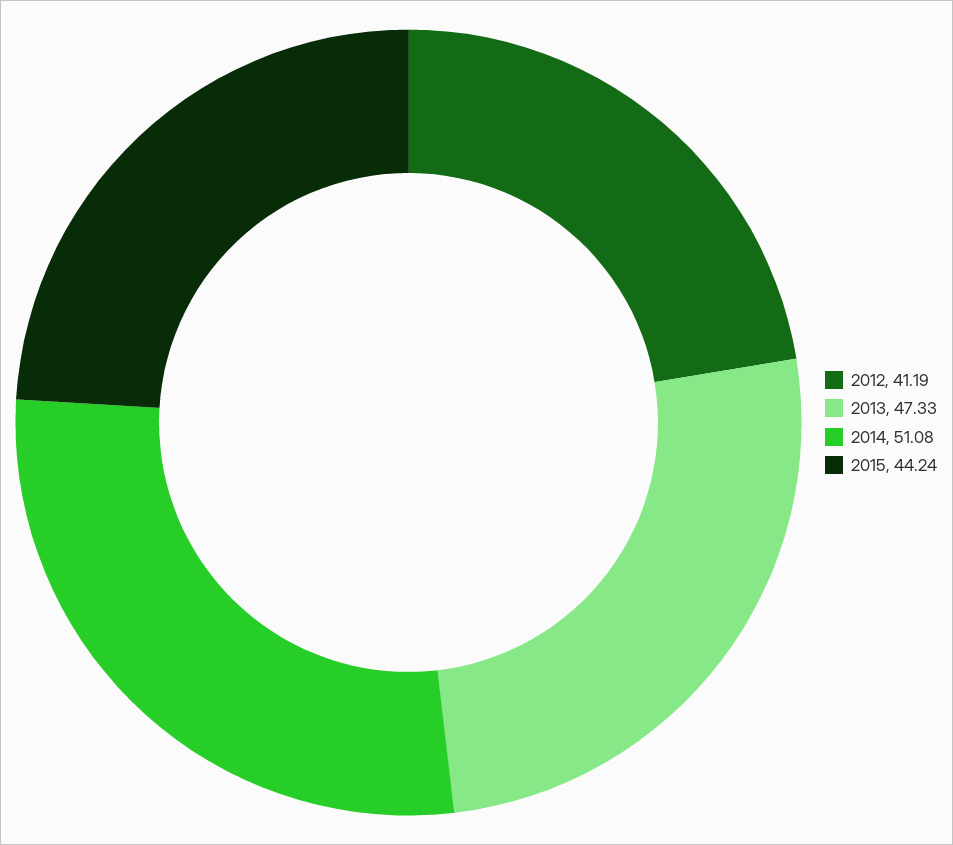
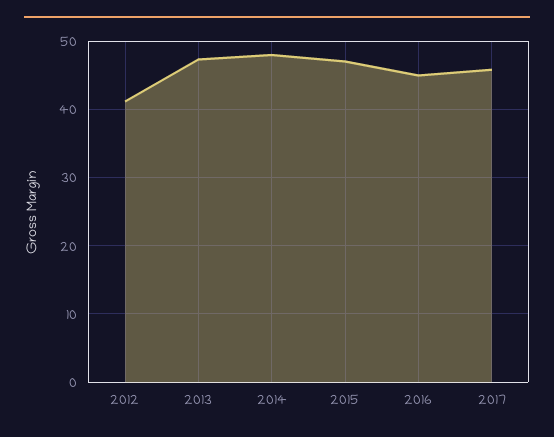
2014: 51.08 -> 48
2015: 44.24 -> 47
2016: none -> 45
2017: none -> 46

